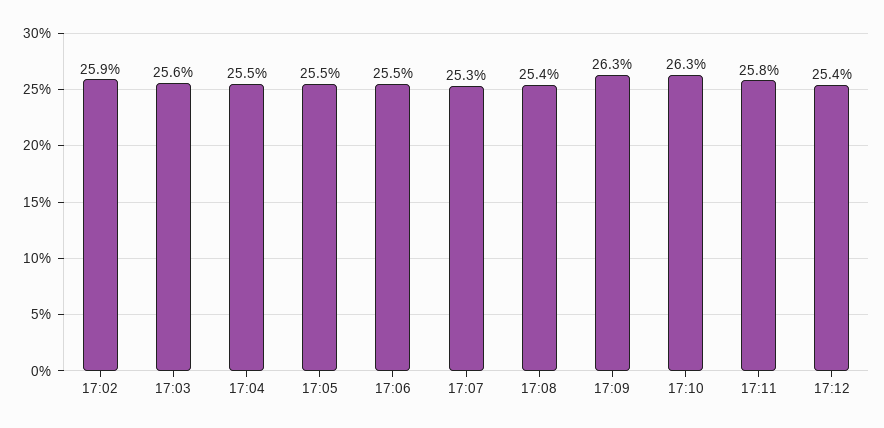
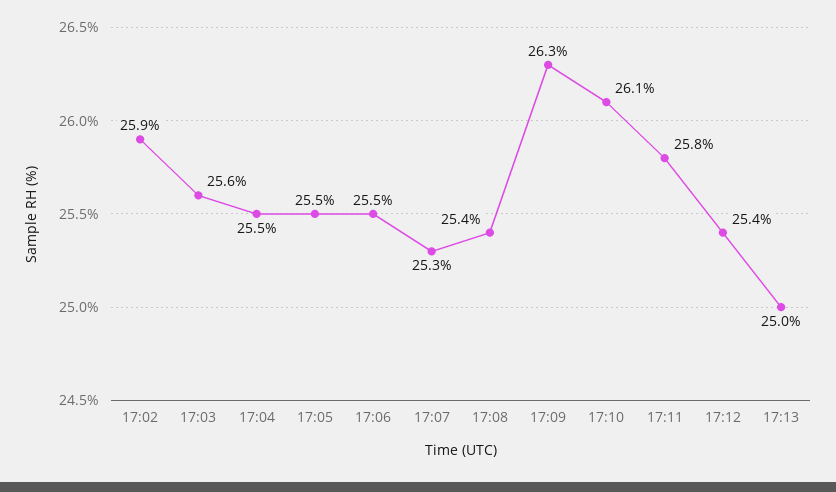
17:10: 26.3 -> 26.1
17:13: none -> 25

